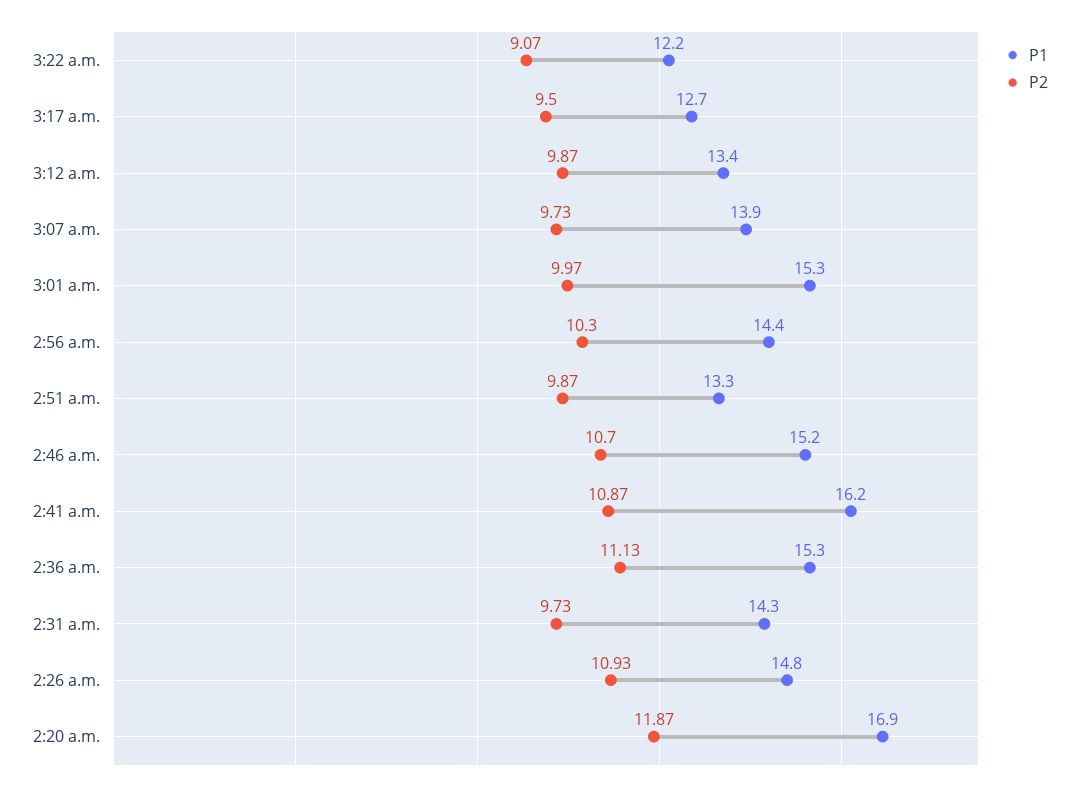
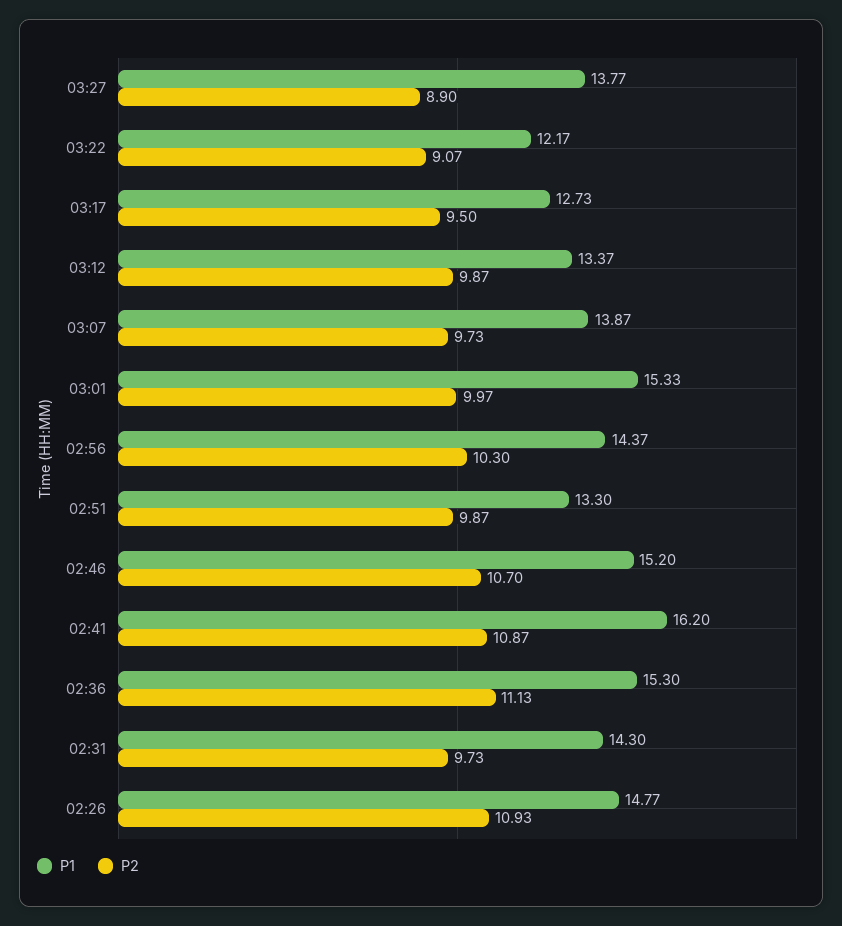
P1, 2:20 a.m.: 16.9 -> none
P2, 2:20 a.m.: 11.87 -> none
P1, 03:27: none -> 13.77
P2, 03:27: none -> 8.9

